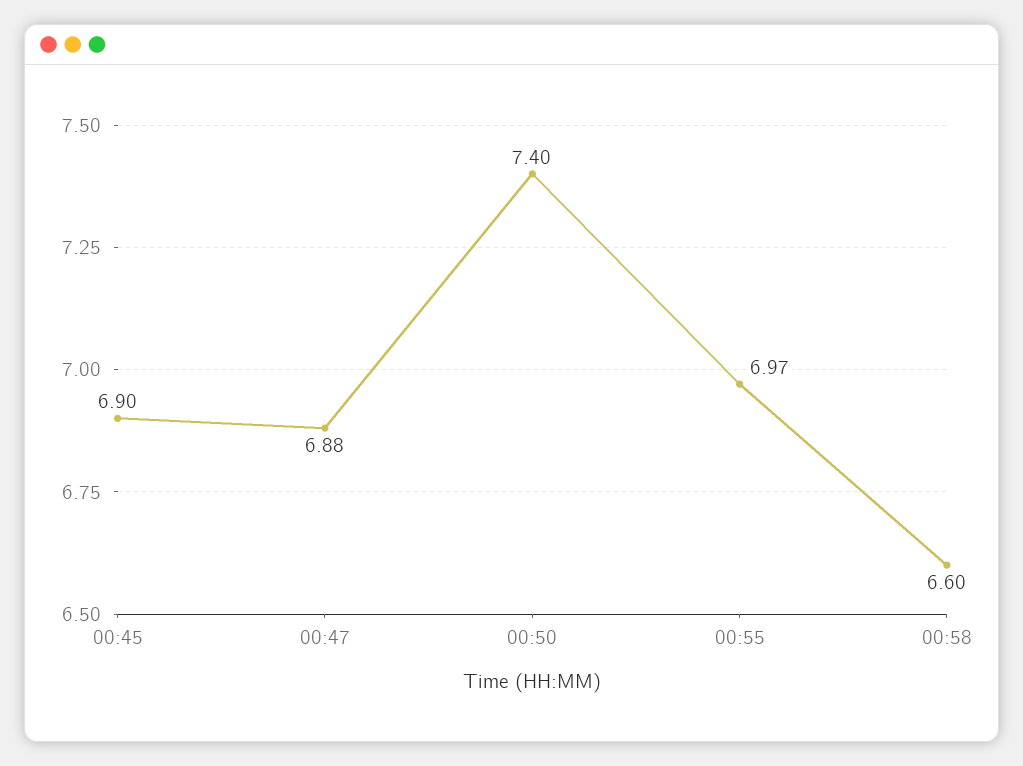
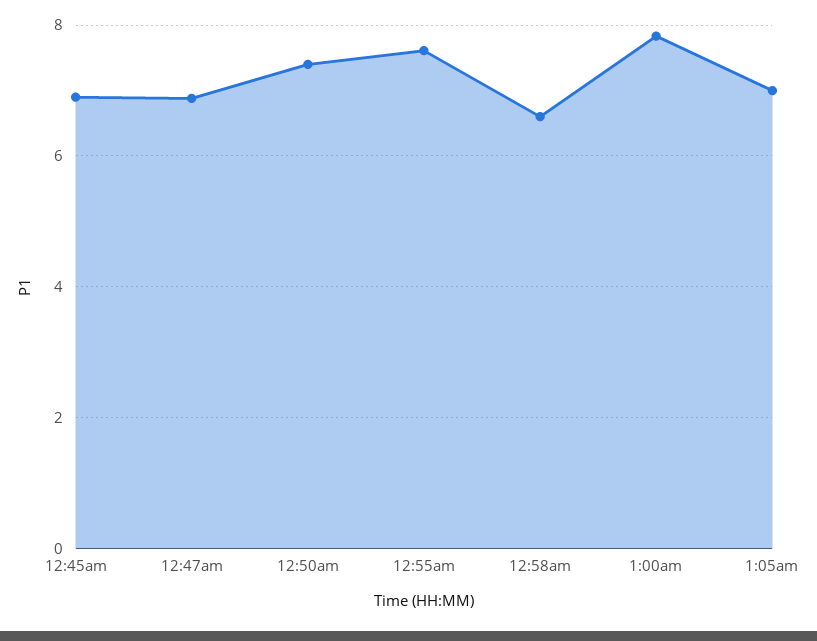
00:55: 6.97 -> 7.6
1:00am: none -> 7.8
1:05am: none -> 7

